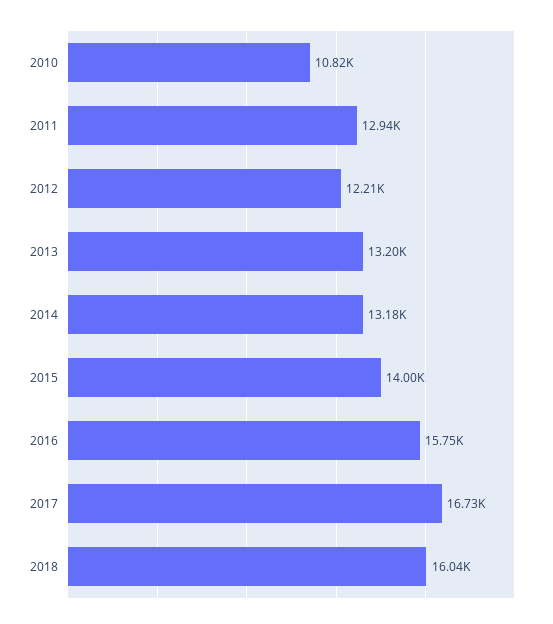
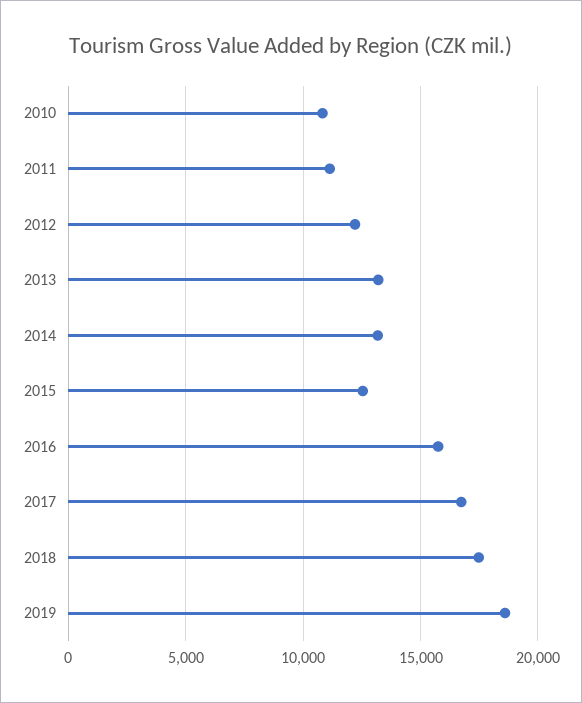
2011: 12940 -> 11000
2015: 14000 -> 12500
2018: 16040 -> 17500
2019: none -> 18500

